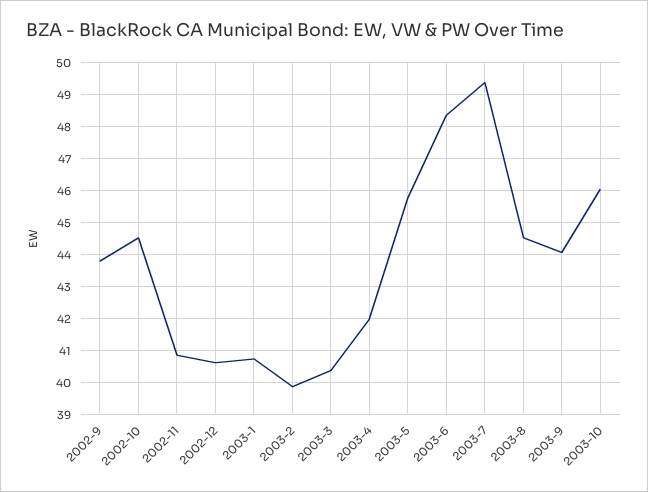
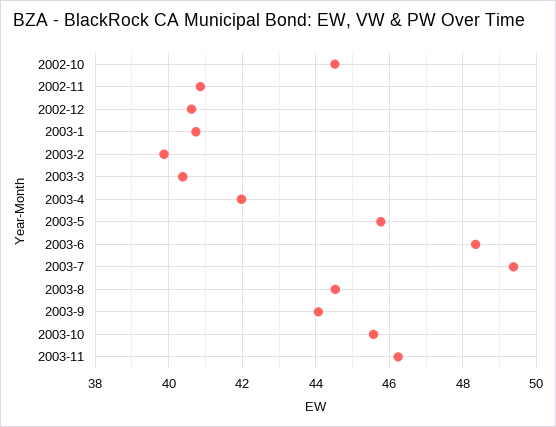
2002-9: 43.8 -> none
2003-10: 46 -> 45.6
2003-11: none -> 46.2

